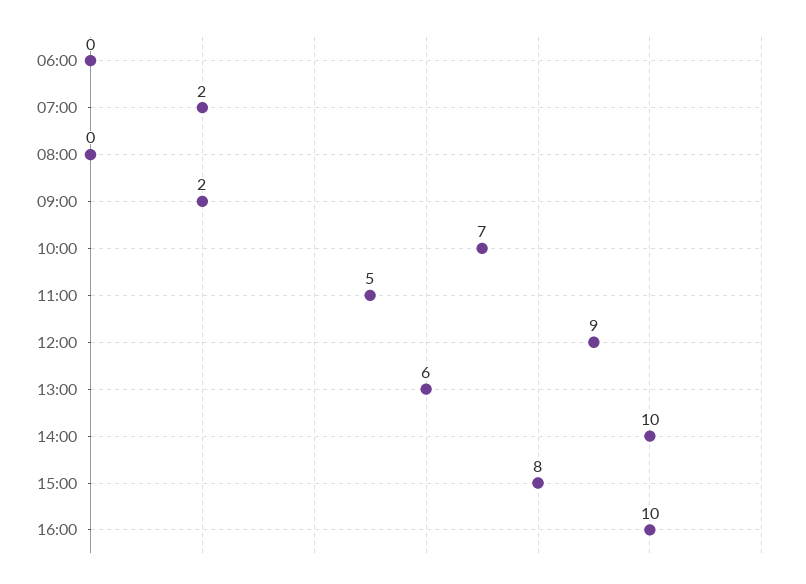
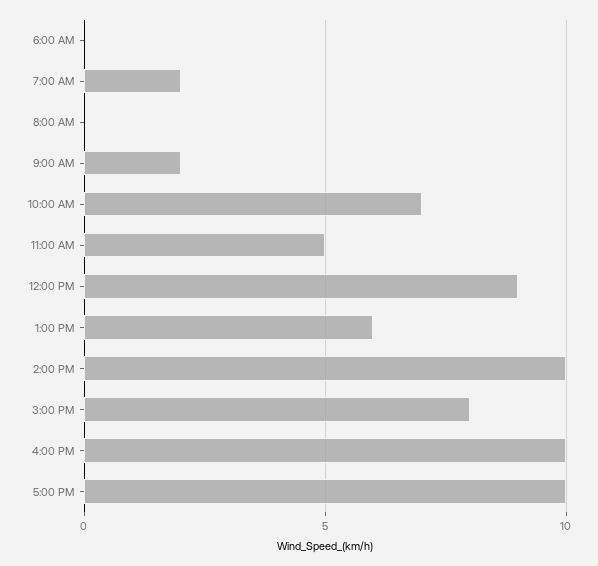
5:00 PM: none -> 10

